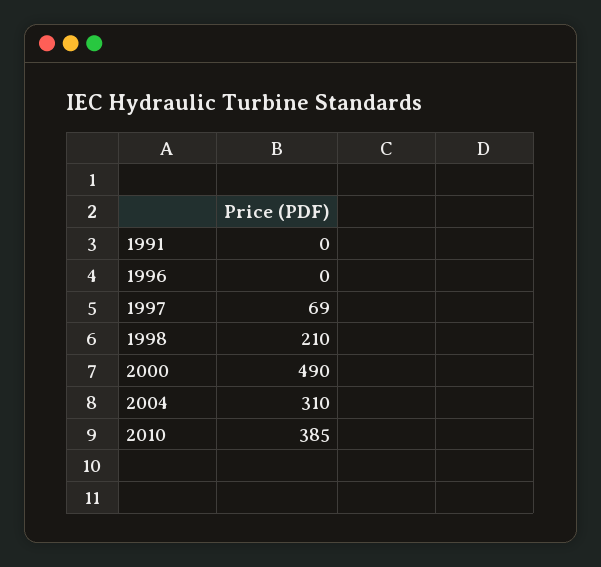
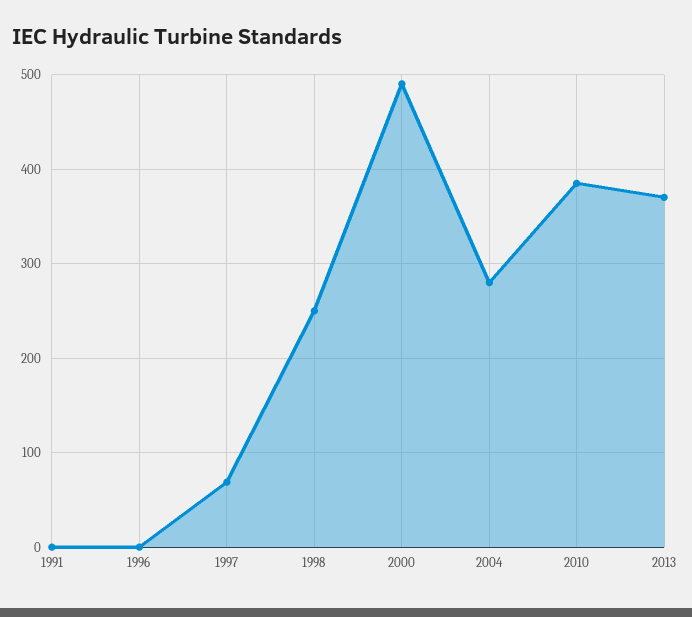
1998: 210 -> 250
2004: 310 -> 280
2013: none -> 370

